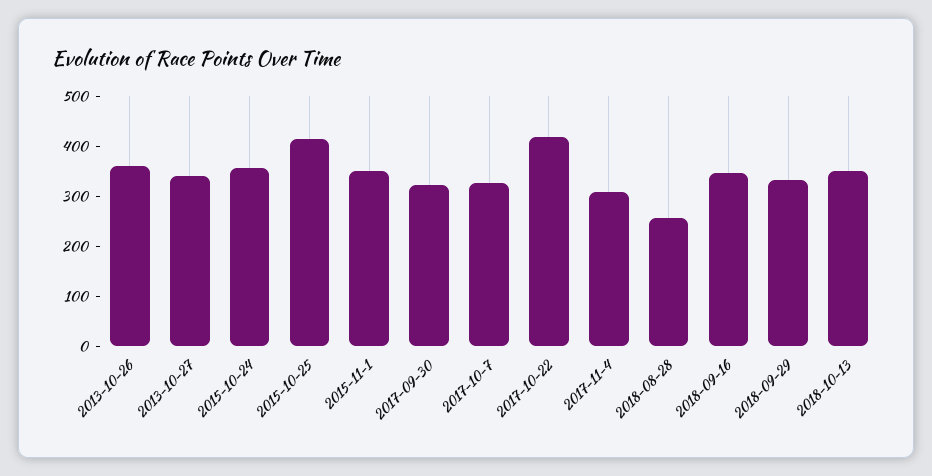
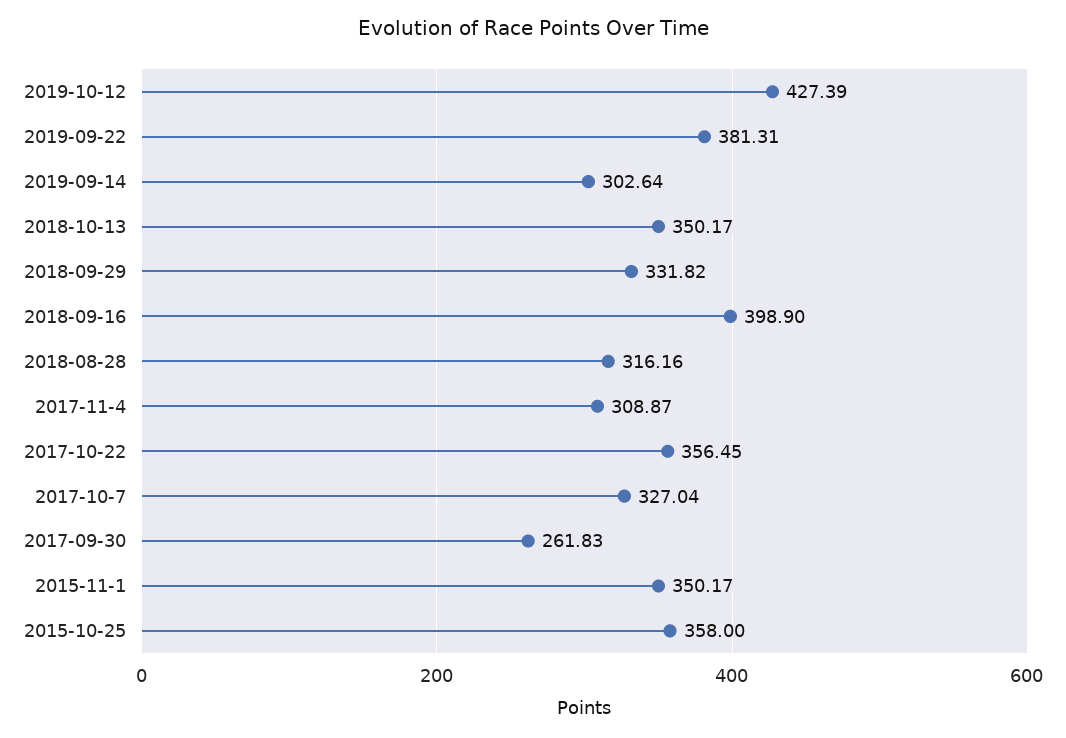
2013-10-26: 360 -> none
2013-10-27: 340 -> none
2015-10-24: 360 -> none
2015-10-25: 420 -> 358
2017-09-30: 320 -> 261.83
2017-10-22: 420 -> 356.45
2018-08-28: 260 -> 316.16
2018-09-16: 340 -> 398.9
2019-10-12: none -> 427.39
2019-09-22: none -> 381.31
2019-09-14: none -> 302.64

